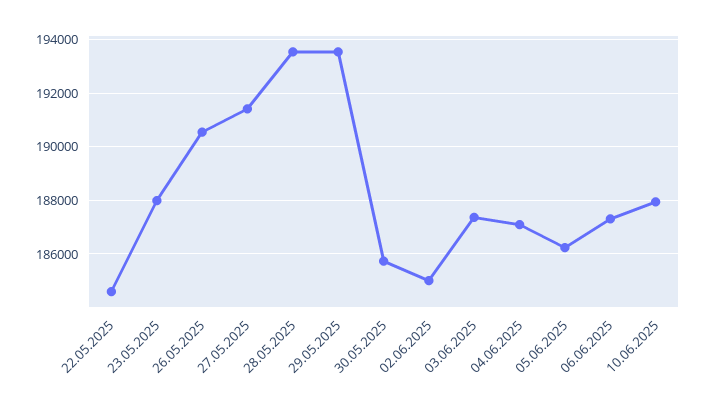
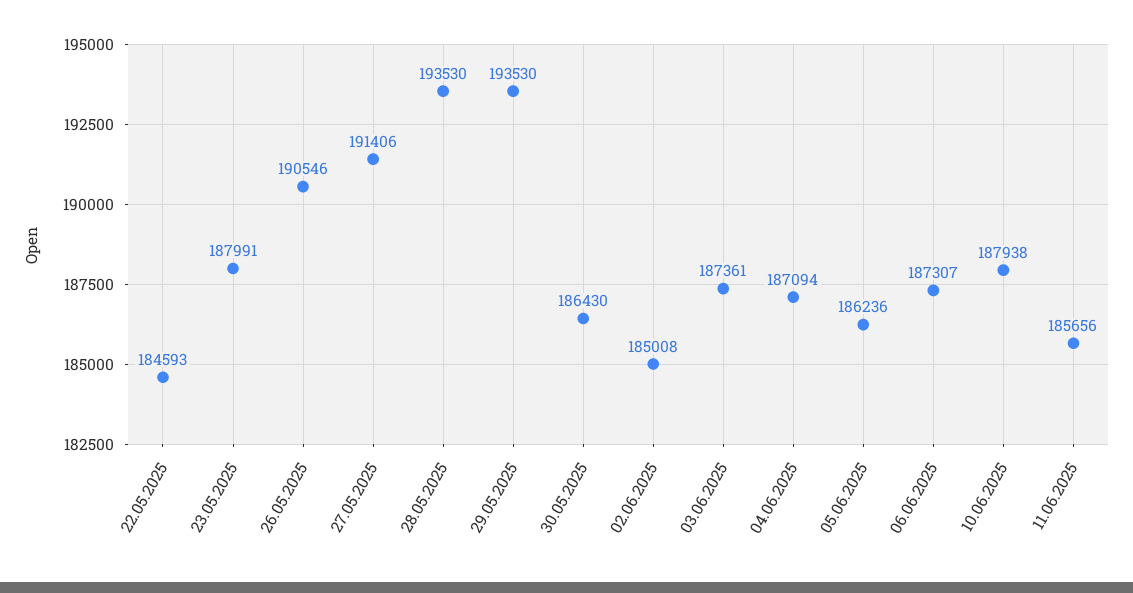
30.05.2025: 185750 -> 186430
11.06.2025: none -> 185656

